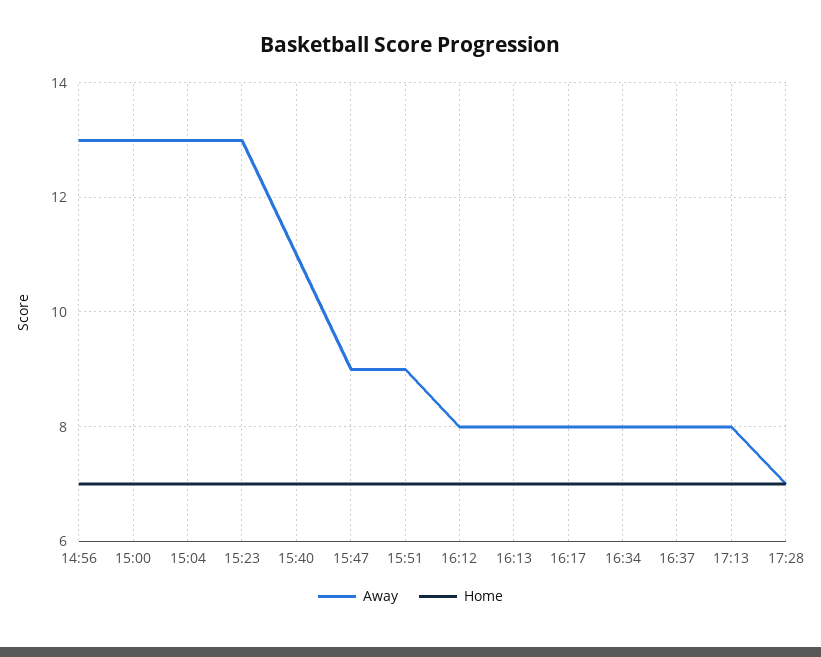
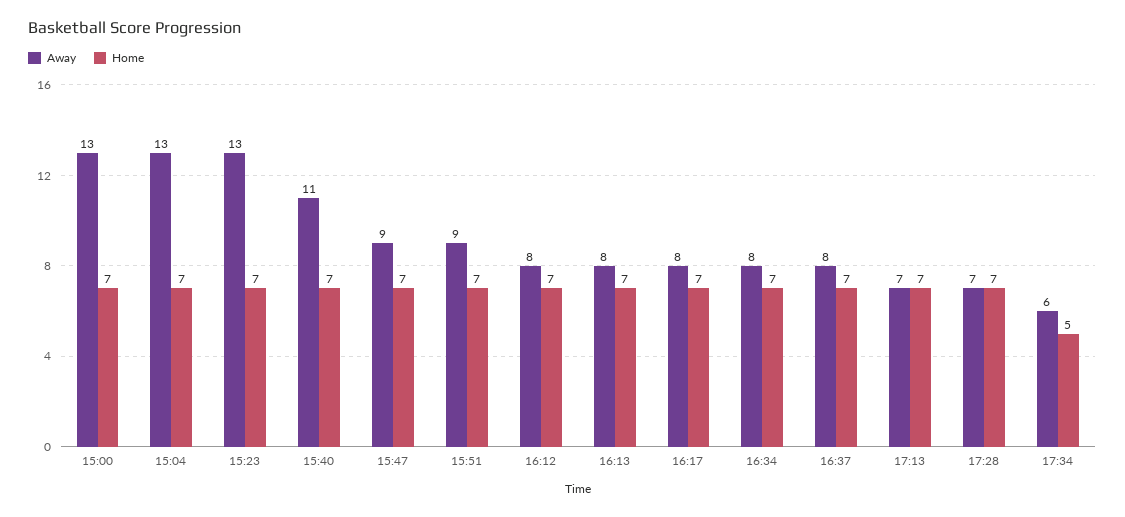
Away, 14:56: 13 -> none
Home, 14:56: 7 -> none
Away, 17:13: 8 -> 7
Away, 17:34: none -> 6
Home, 17:34: none -> 5

